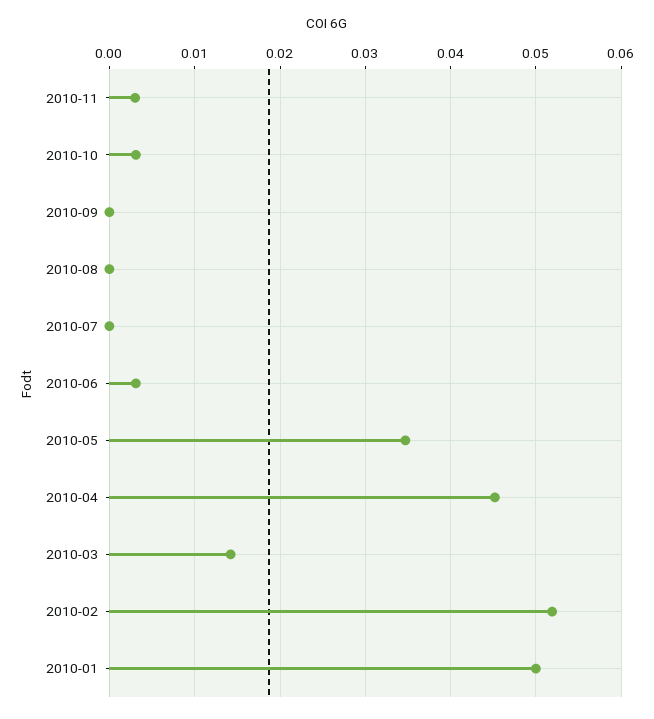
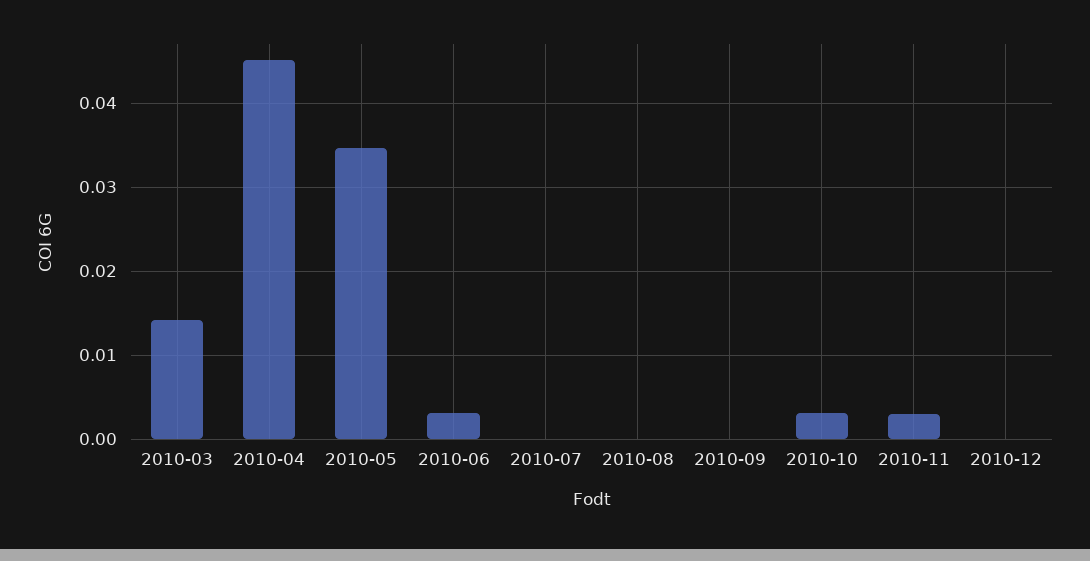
2010-02: 0.052 -> none
2010-01: 0.05 -> none
2010-12: none -> 0

